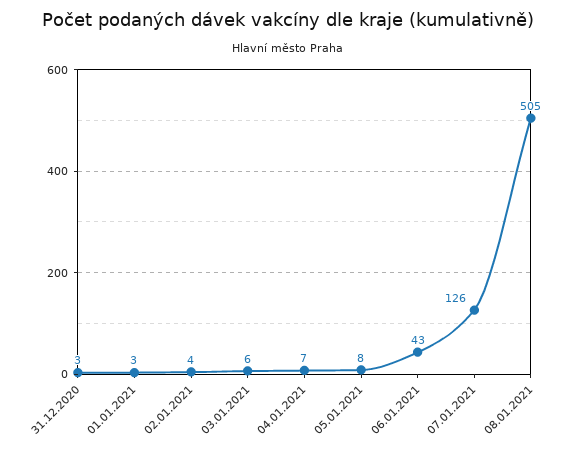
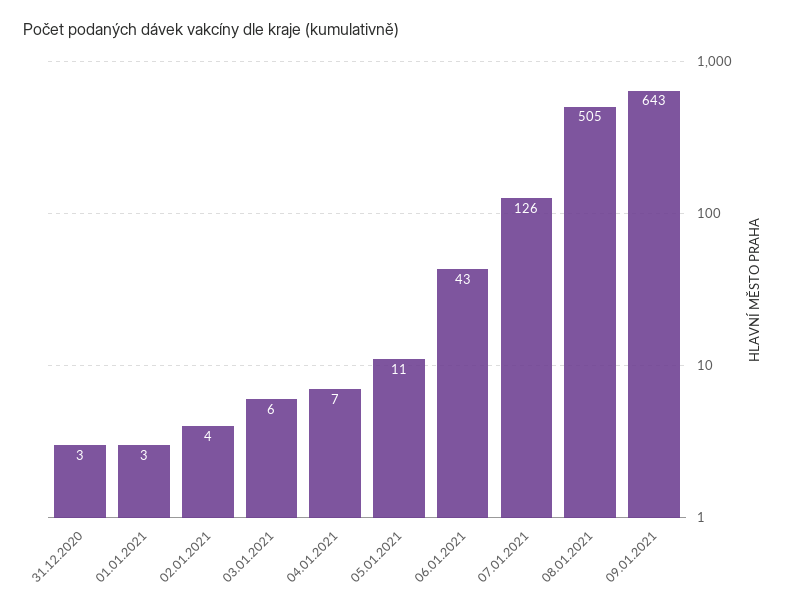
05.01.2021: 8 -> 11
09.01.2021: none -> 643

